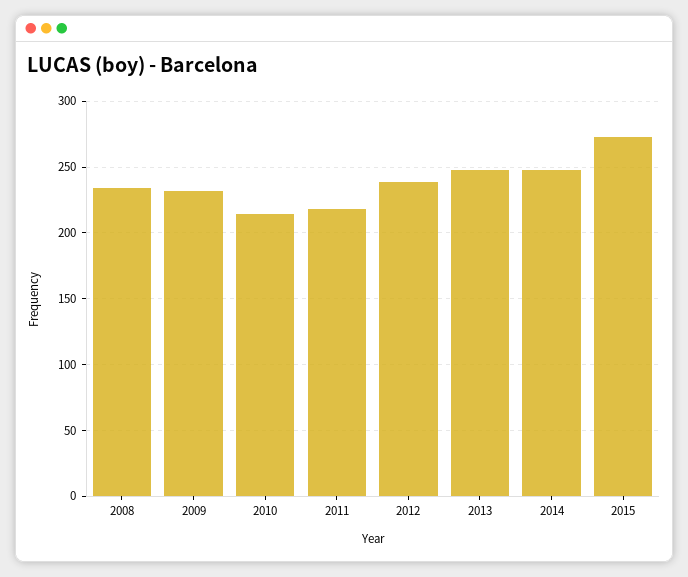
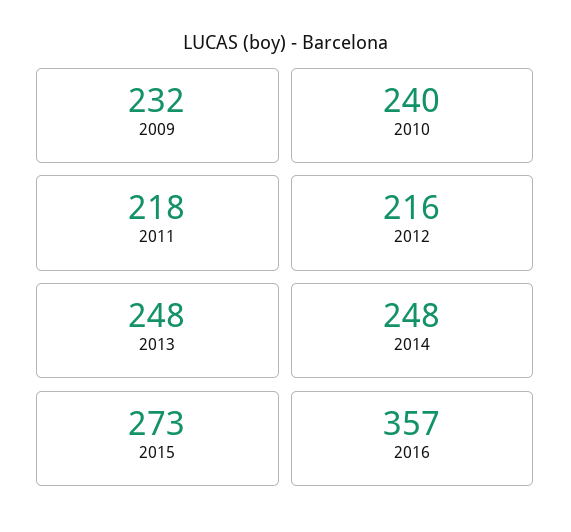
2008: 235 -> none
2010: 215 -> 240
2012: 240 -> 216
2016: none -> 357

